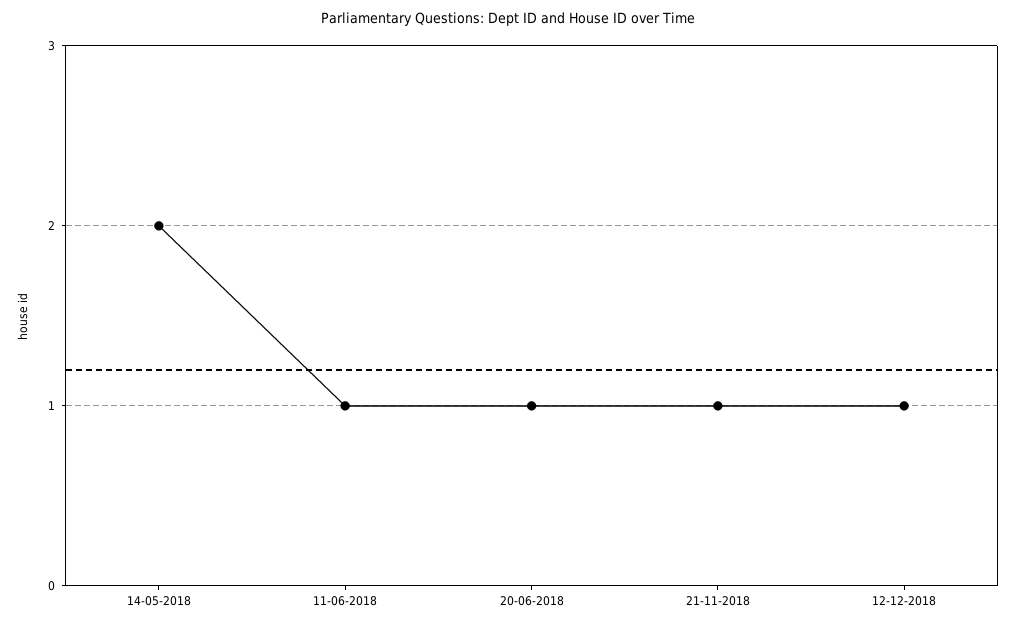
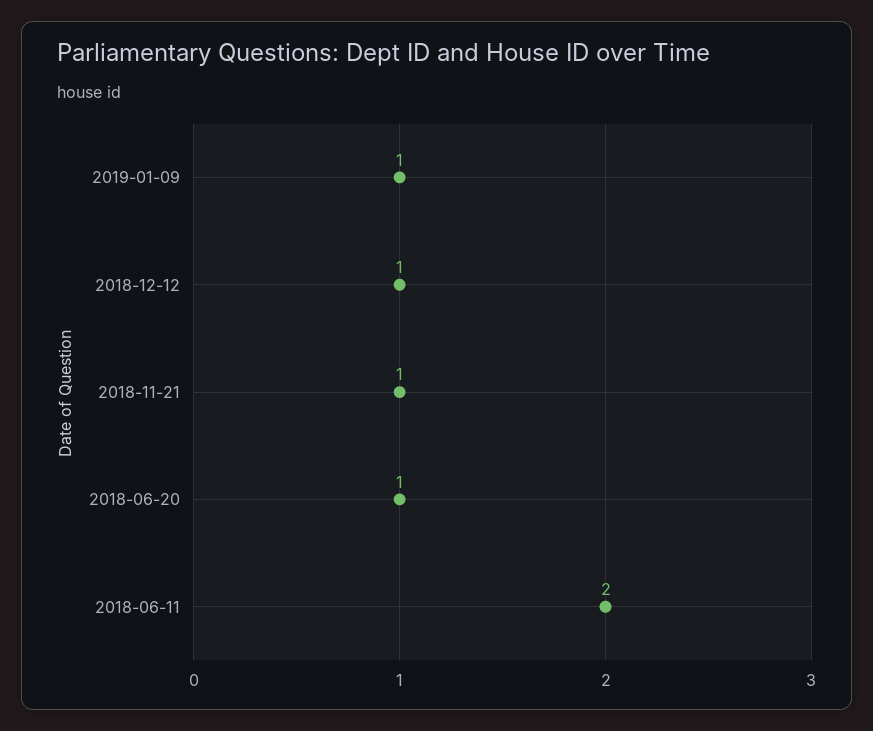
14-05-2018: 2 -> none
11-06-2018: 1 -> 2
2019-01-09: none -> 1

